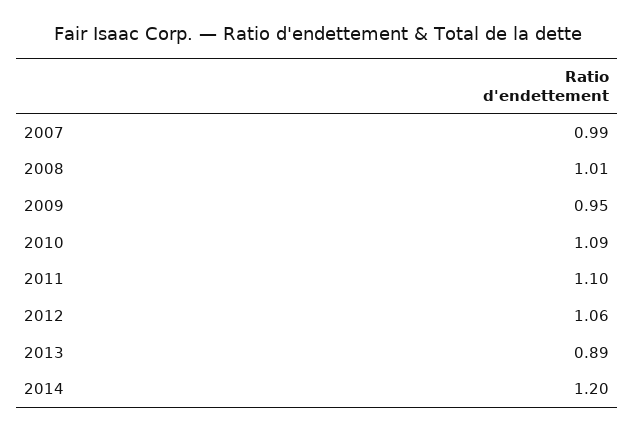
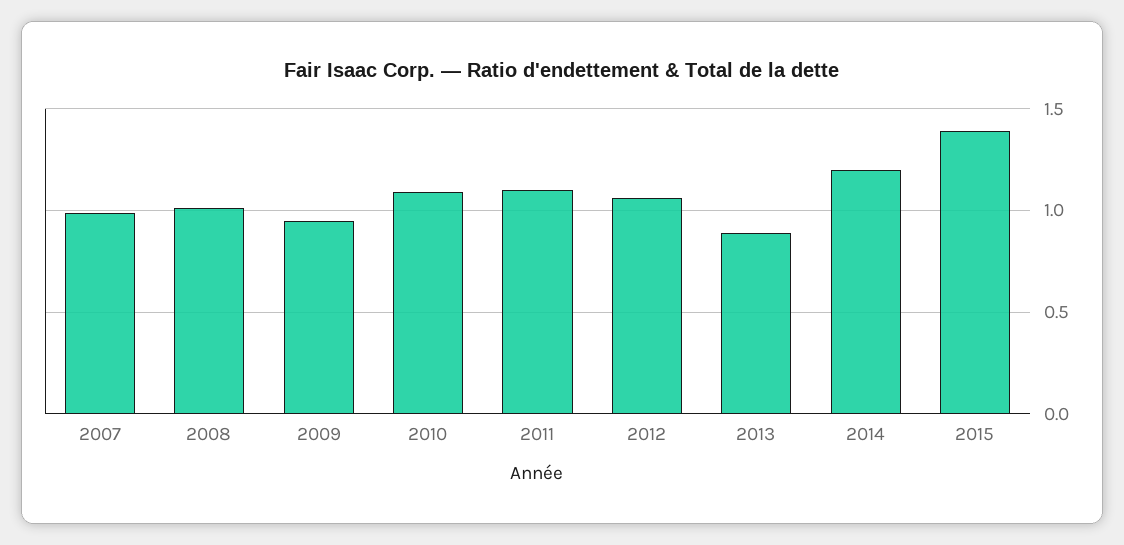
2015: none -> 1.4

